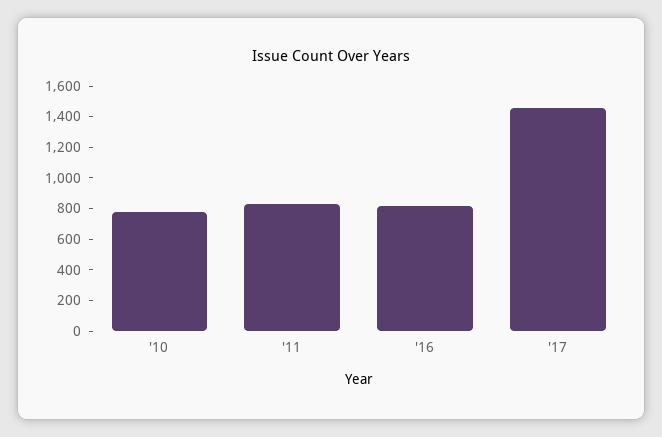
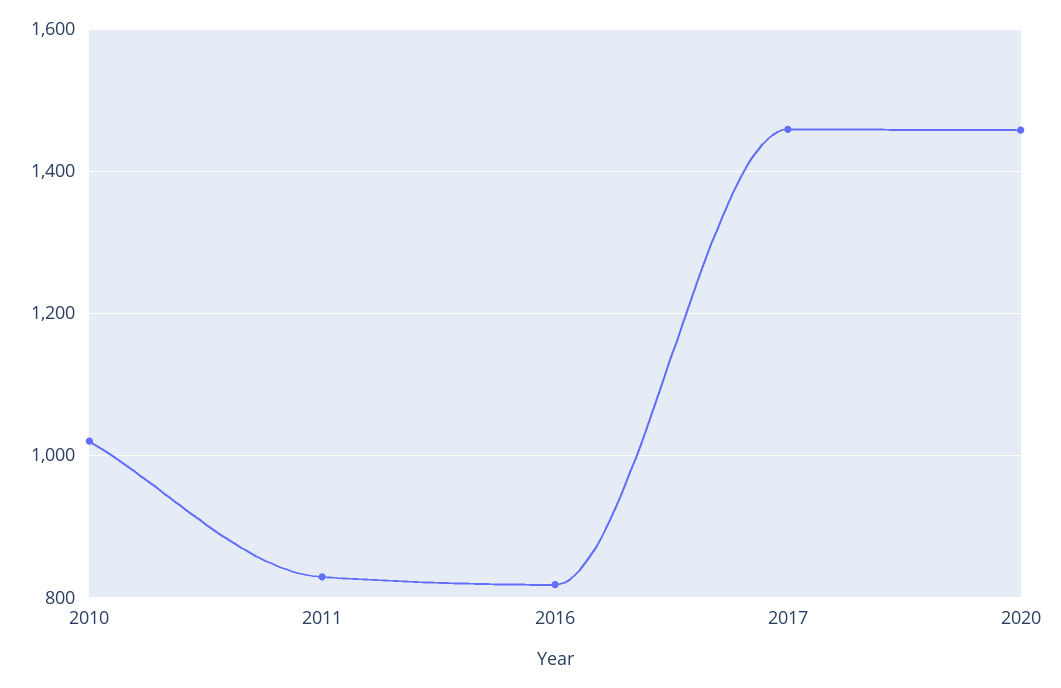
'10: 800 -> 1020
2020: none -> 1460

